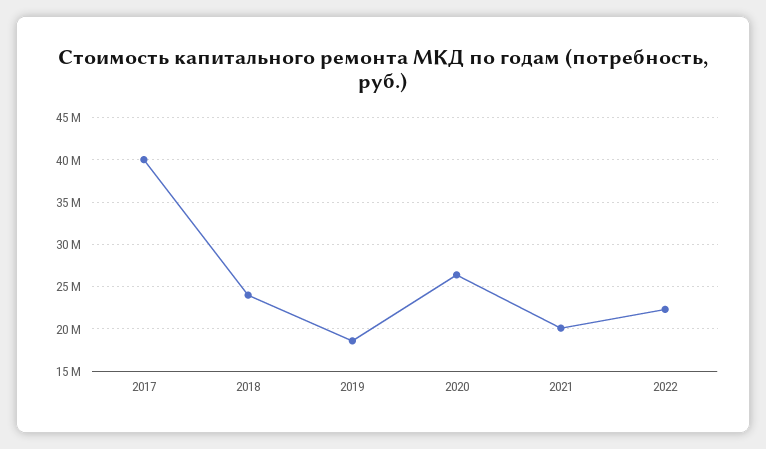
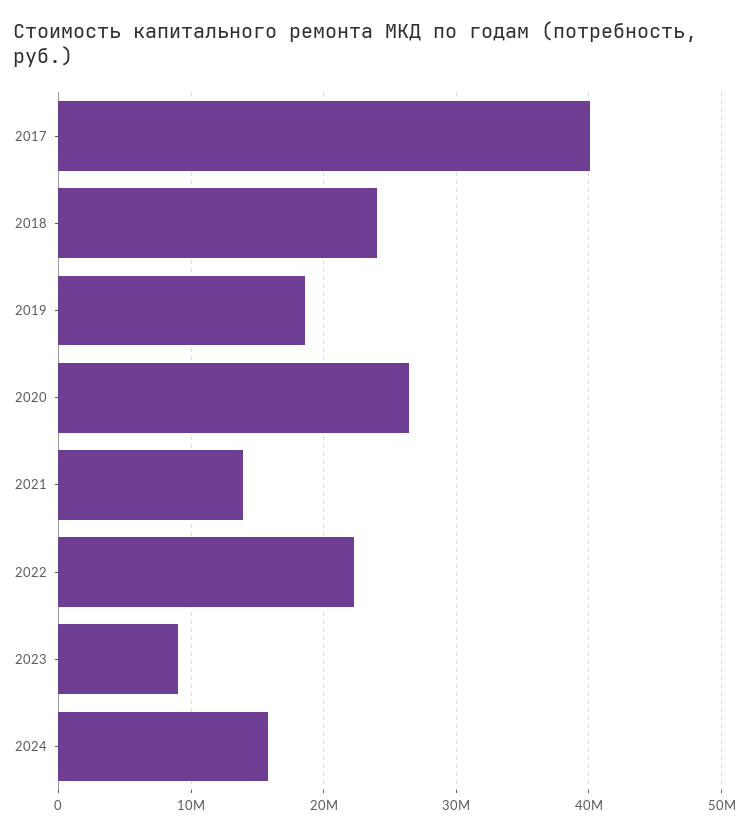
2021: 20000000 -> 14000000
2023: none -> 9000000
2024: none -> 16000000

